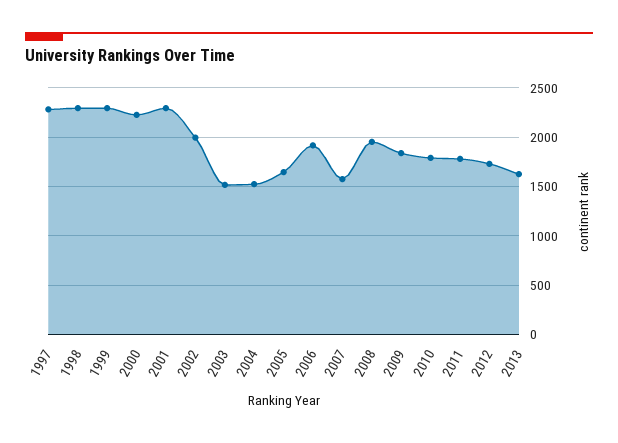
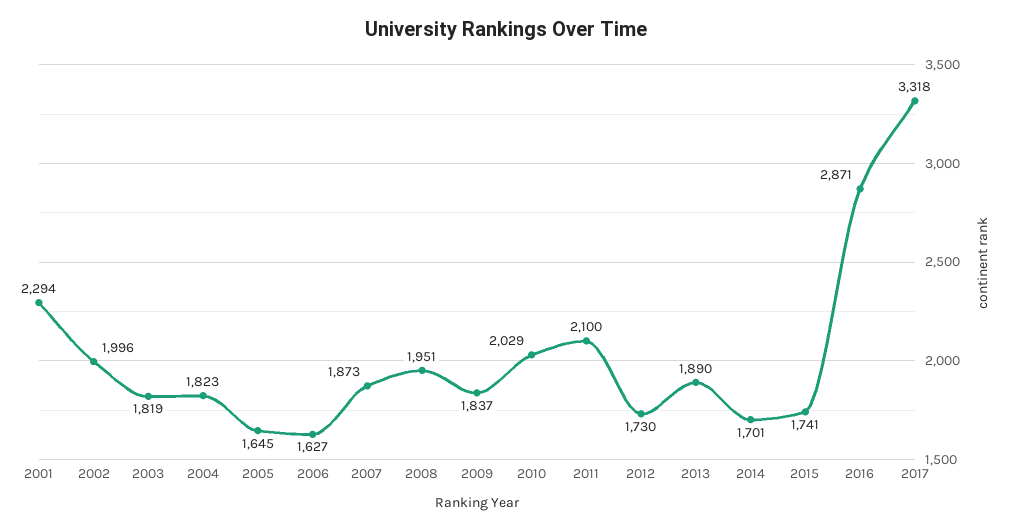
1997: 2300 -> none
1998: 2300 -> none
1999: 2300 -> none
2000: 2200 -> none
2003: 1500 -> 1819
2004: 1500 -> 1823
2006: 1900 -> 1627
2007: 1600 -> 1873
2010: 1800 -> 2029
2011: 1800 -> 2100
2013: 1600 -> 1890
2014: none -> 1701
2015: none -> 1741
2016: none -> 2871
2017: none -> 3318

